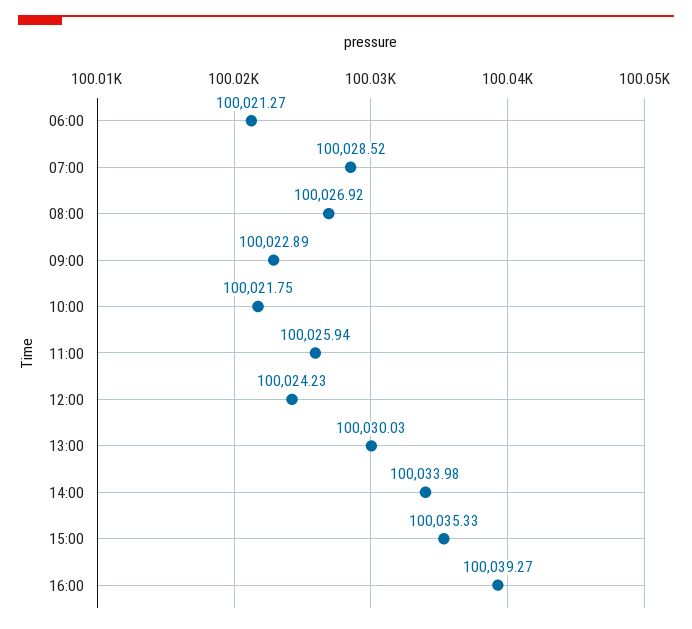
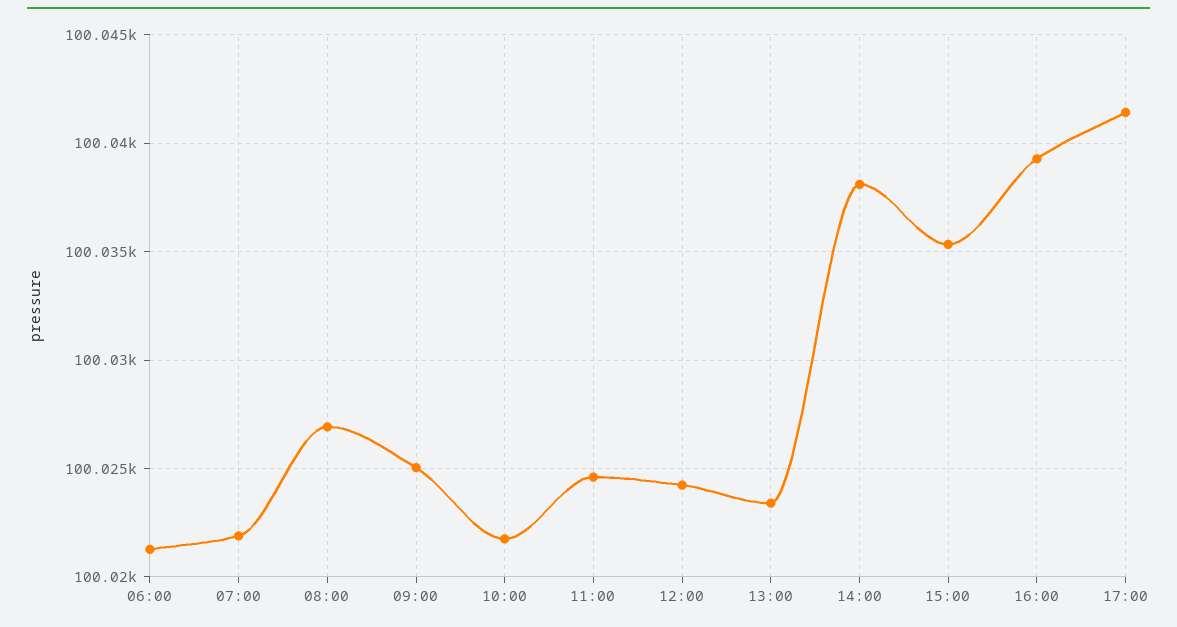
07:00: 100028.52 -> 100022
09:00: 100022.89 -> 100025
11:00: 100025.94 -> 100024.5
13:00: 100030.03 -> 100023.5
14:00: 100033.98 -> 100038
17:00: none -> 100041.5

